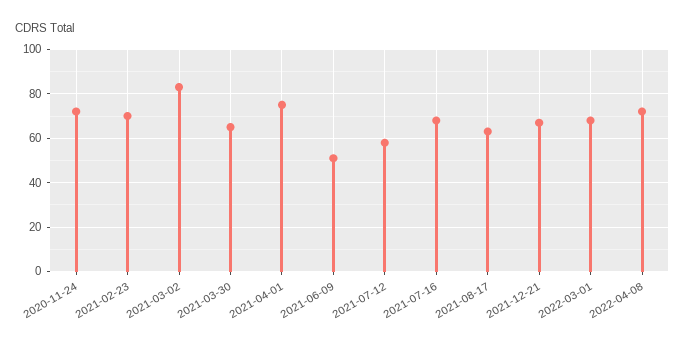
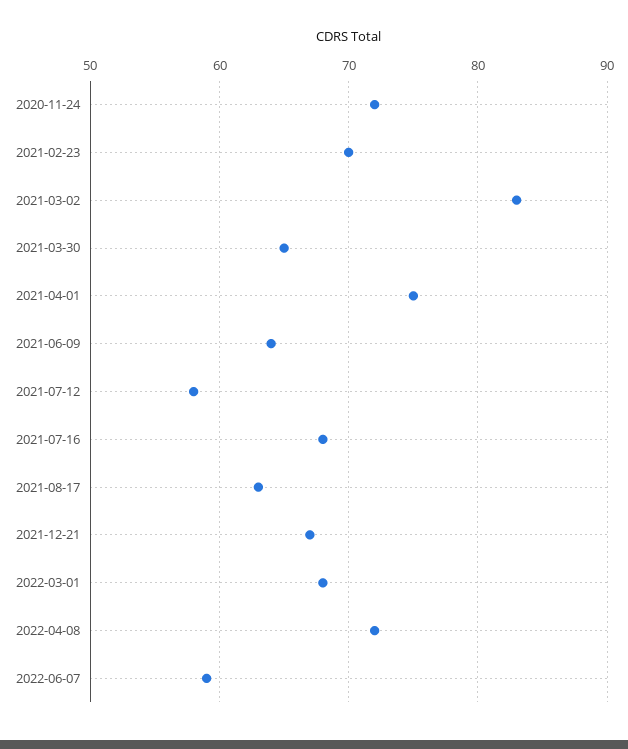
2021-06-09: 50 -> 64
2022-06-07: none -> 59

